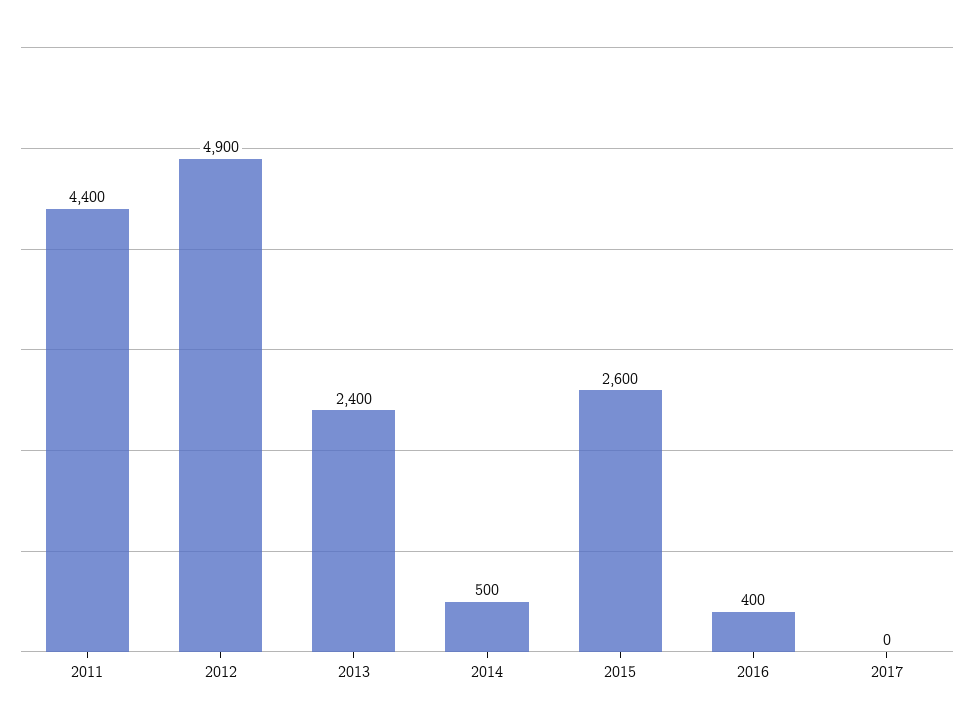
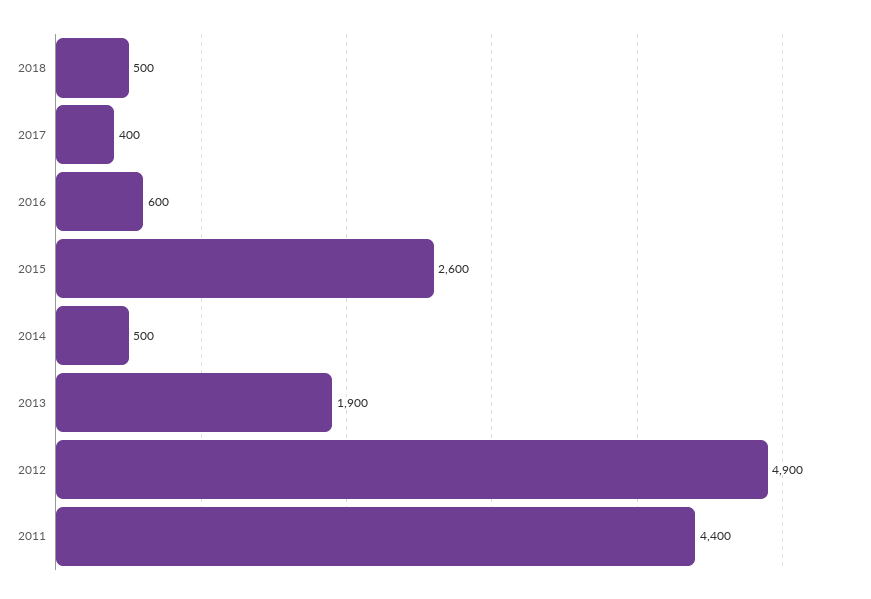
2013: 2400 -> 1900
2016: 400 -> 600
2017: 0 -> 400
2018: none -> 500

